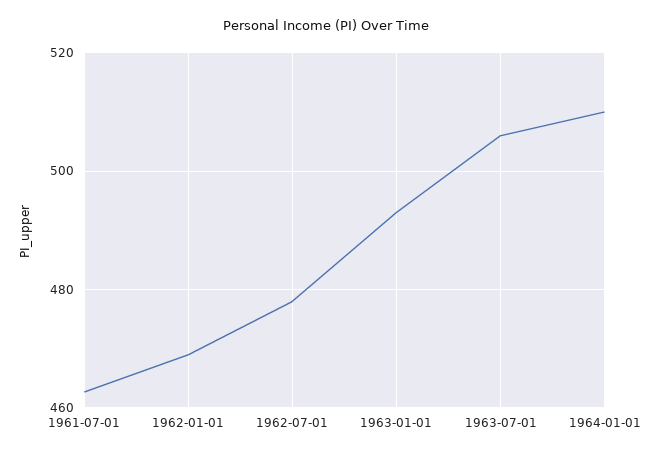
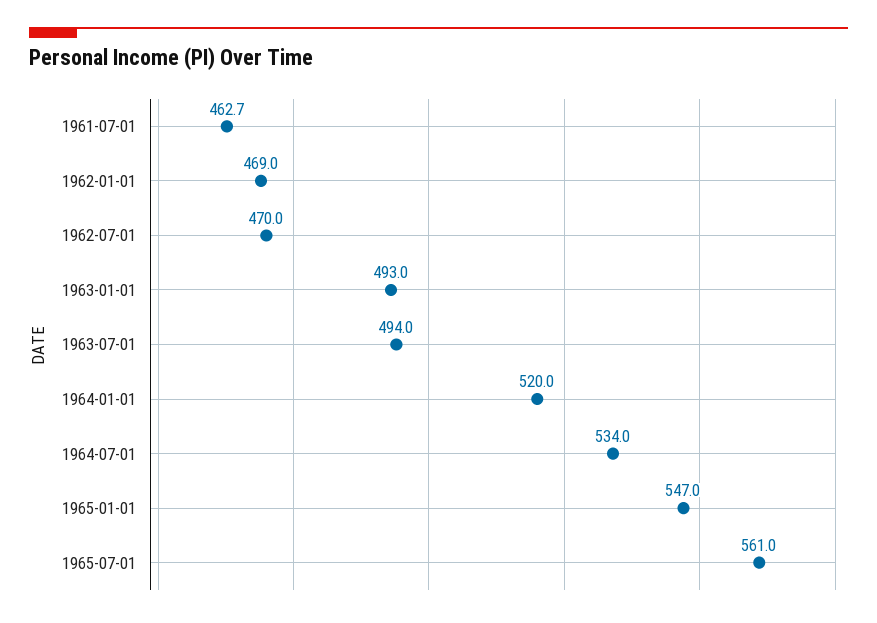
1962-07-01: 478 -> 470
1963-07-01: 506 -> 494
1964-01-01: 510 -> 520
1964-07-01: none -> 534
1965-01-01: none -> 547
1965-07-01: none -> 561

